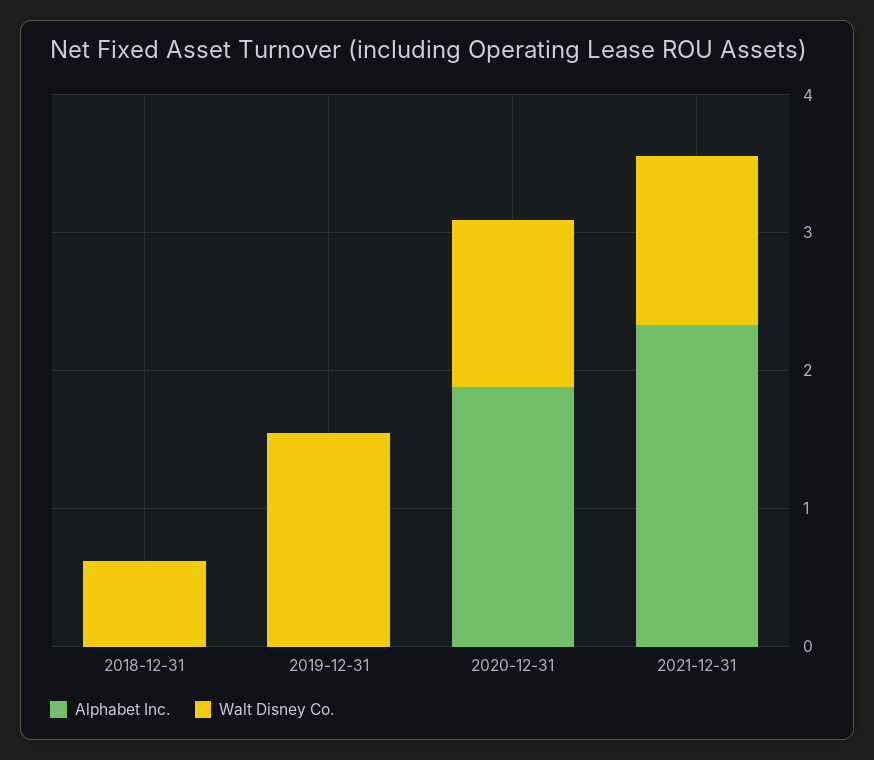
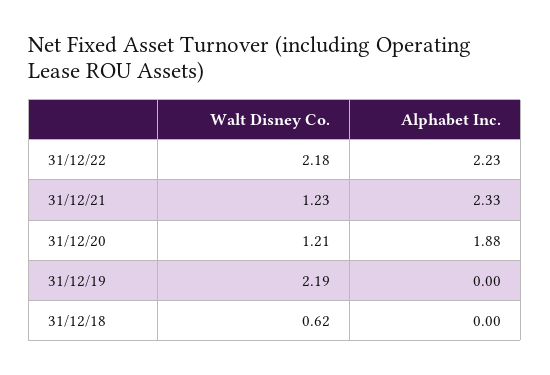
Walt Disney Co., 2019-12-31: 1.6 -> 2.19
Walt Disney Co., 31/12/22: none -> 2.18
Alphabet Inc., 31/12/22: none -> 2.23

